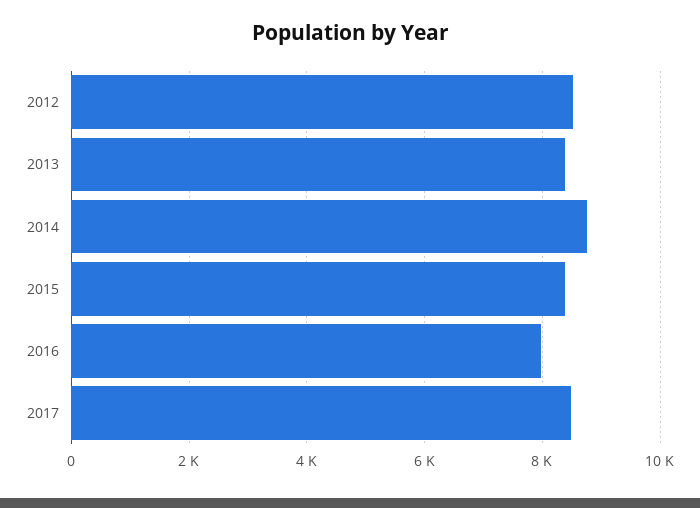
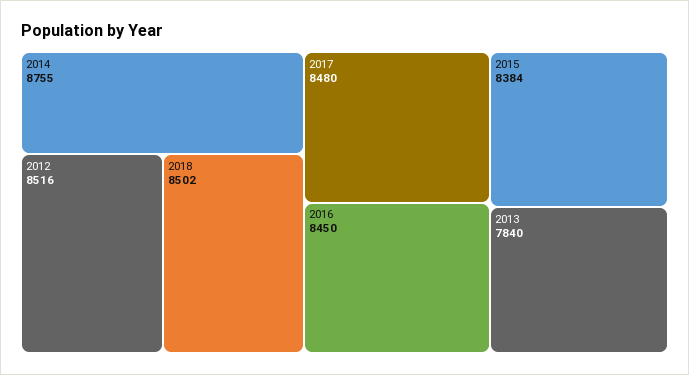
2013: 8400 -> 7840
2016: 8000 -> 8450
2018: none -> 8502

